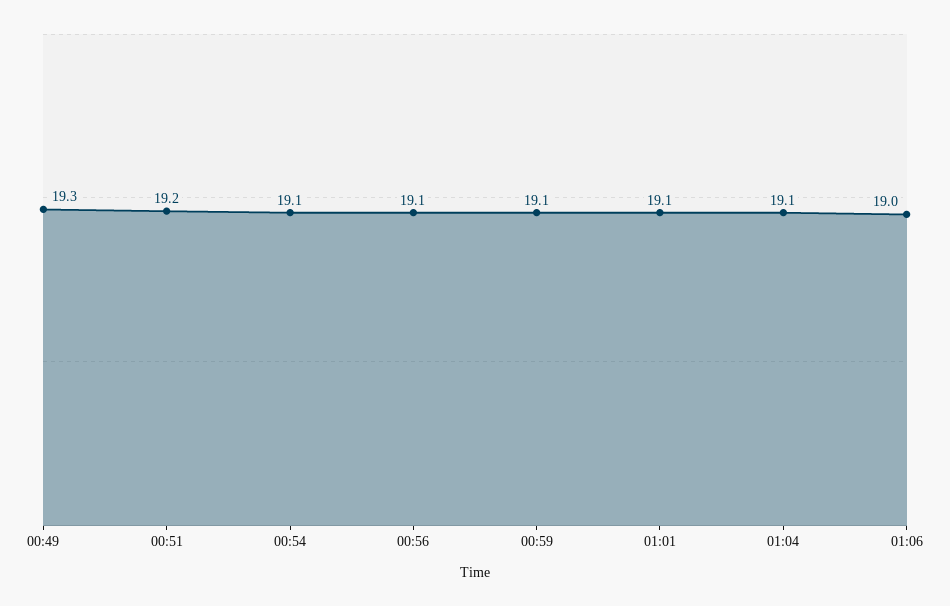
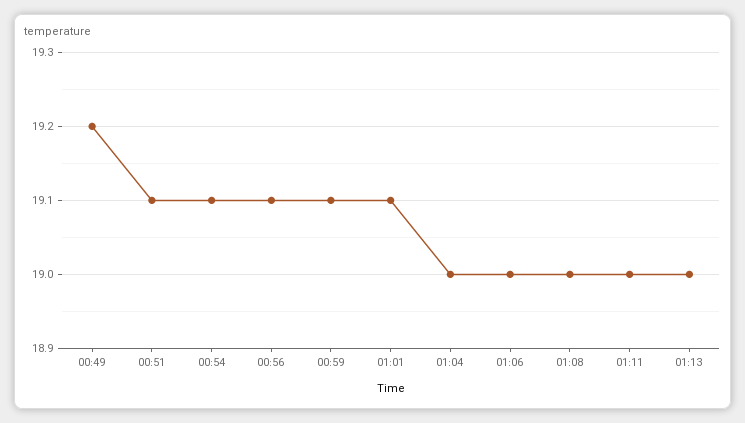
00:49: 19.3 -> 19.2
00:51: 19.2 -> 19.1
01:04: 19.1 -> 19
01:08: none -> 19
01:11: none -> 19
01:13: none -> 19

